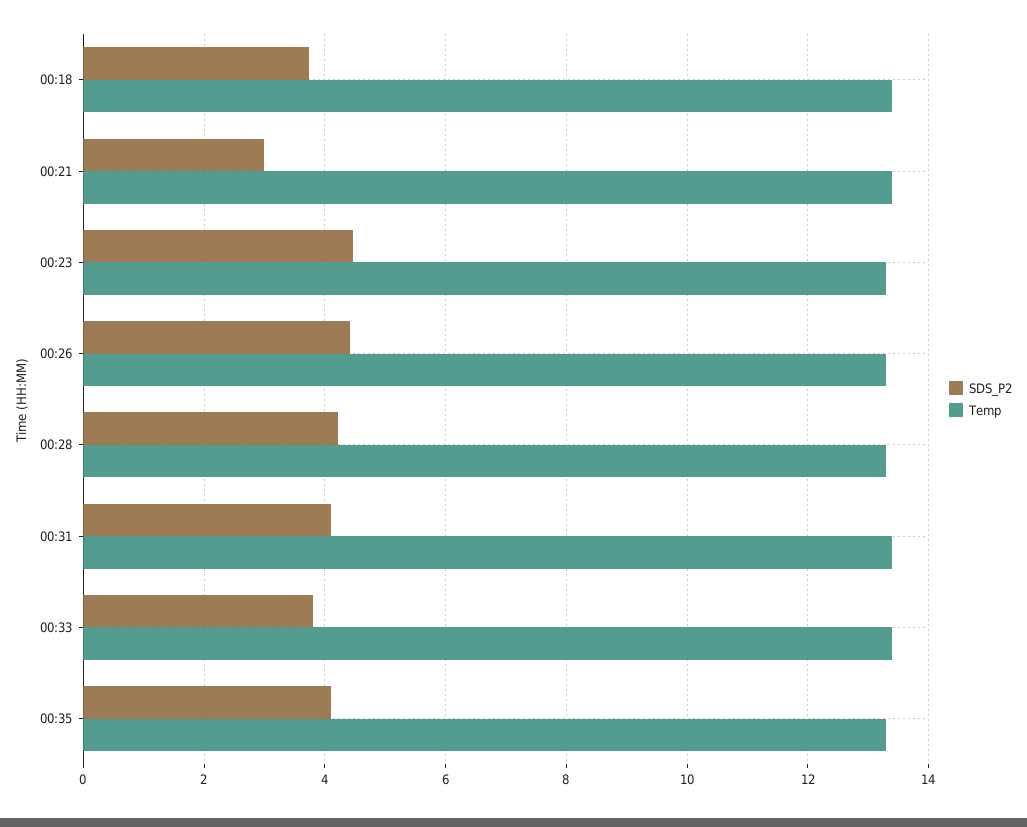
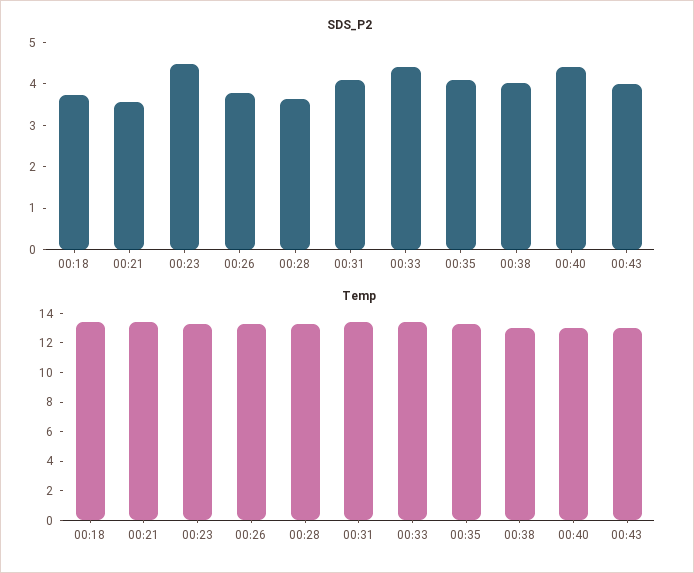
SDS_P2, 00:21: 3 -> 3.6
SDS_P2, 00:26: 4.4 -> 3.8
SDS_P2, 00:28: 4.2 -> 3.6
SDS_P2, 00:33: 3.8 -> 4.4
SDS_P2, 00:38: none -> 4
SDS_P2, 00:40: none -> 4.4
SDS_P2, 00:43: none -> 4
Temp, 00:38: none -> 13
Temp, 00:40: none -> 13
Temp, 00:43: none -> 13

